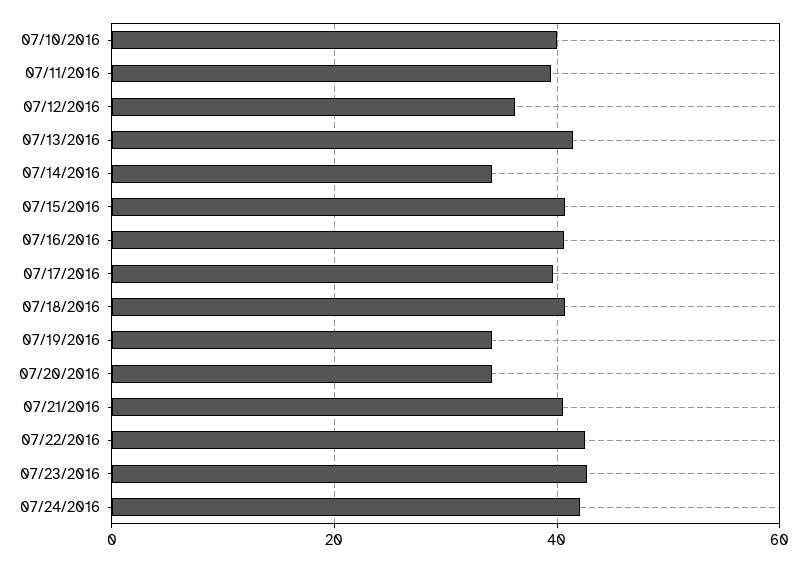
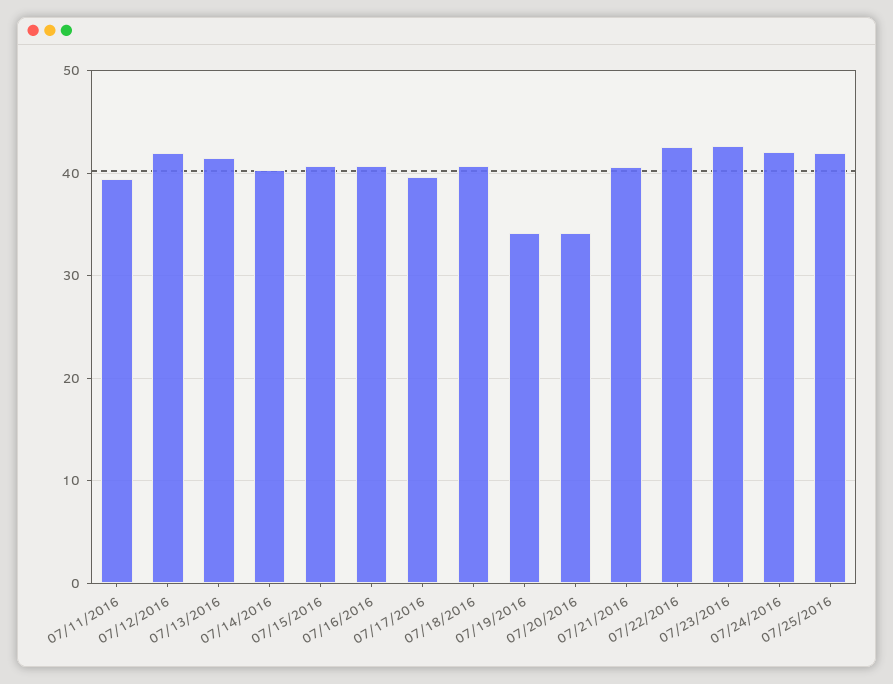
07/10/2016: 40 -> none
07/12/2016: 36 -> 42
07/14/2016: 34 -> 40
07/25/2016: none -> 42

